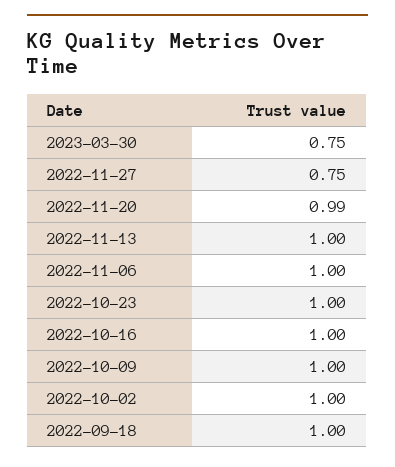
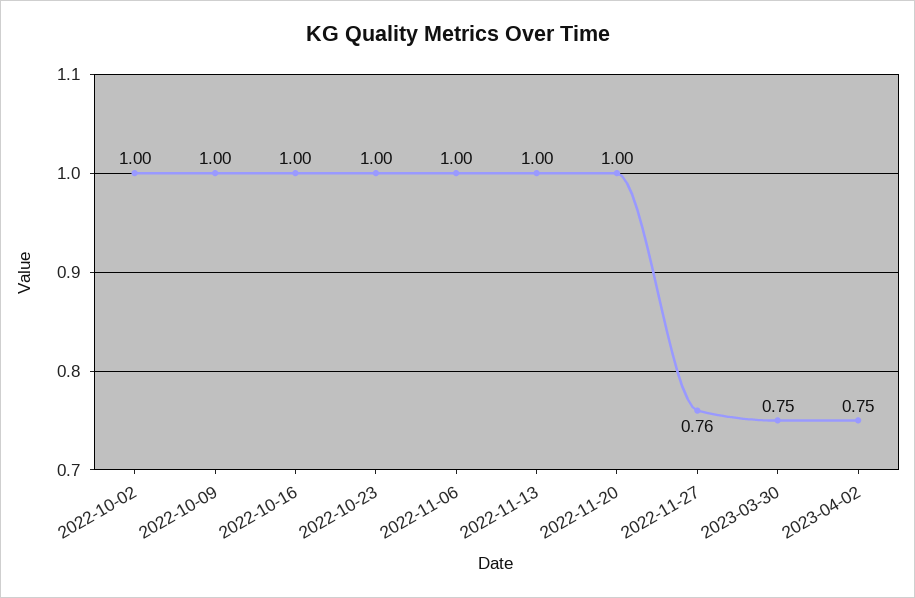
2022-11-27: 0.75 -> 0.76
2022-11-20: 0.99 -> 1
2022-09-18: 1 -> none
2023-04-02: none -> 0.75

